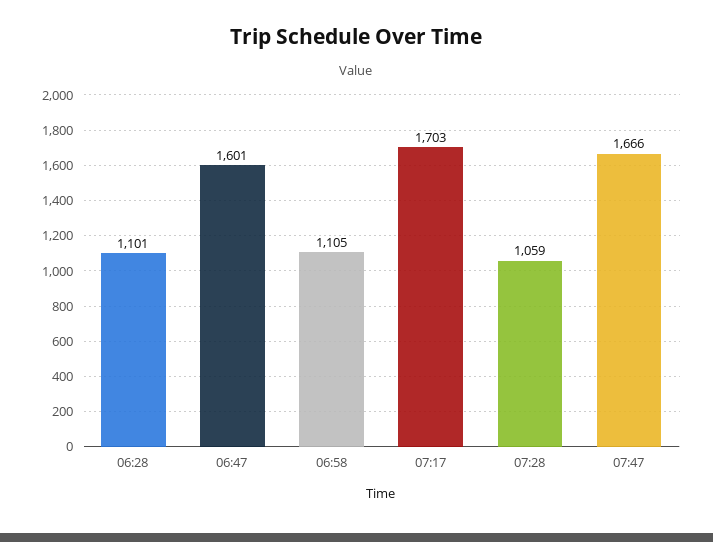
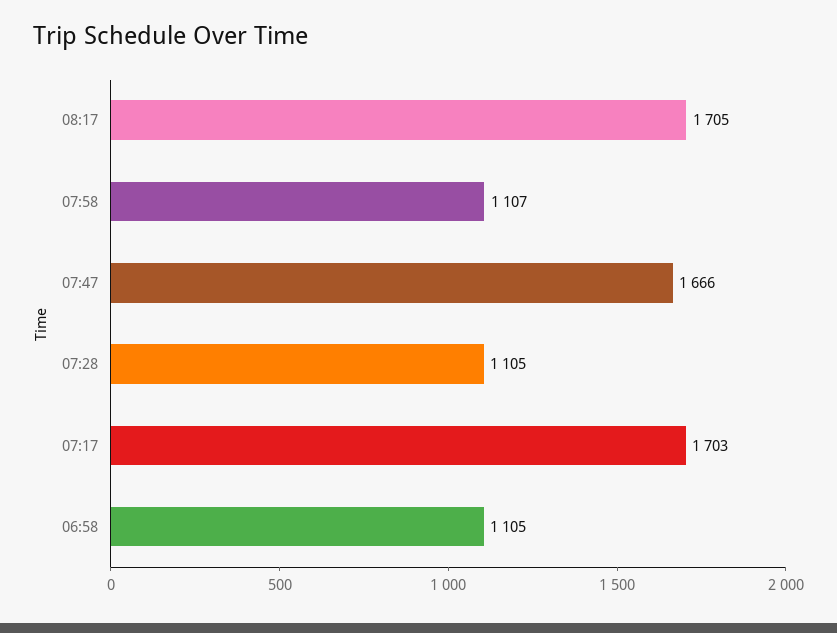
06:28: 1101 -> none
06:47: 1601 -> none
07:28: 1059 -> 1105
08:17: none -> 1705
07:58: none -> 1107

